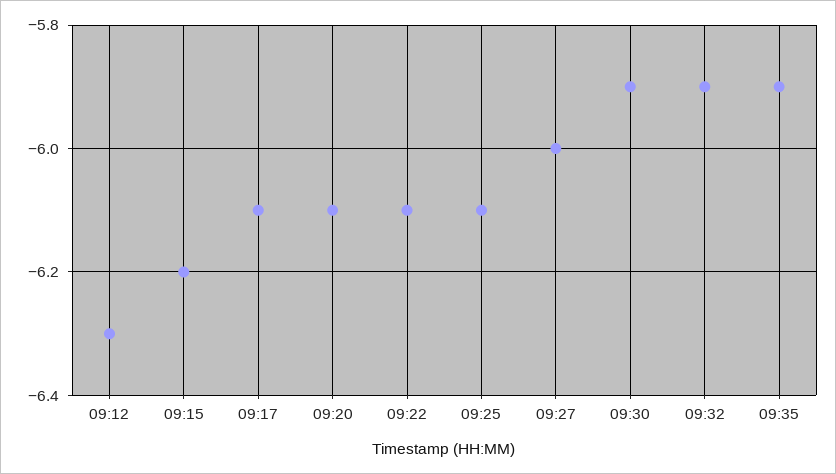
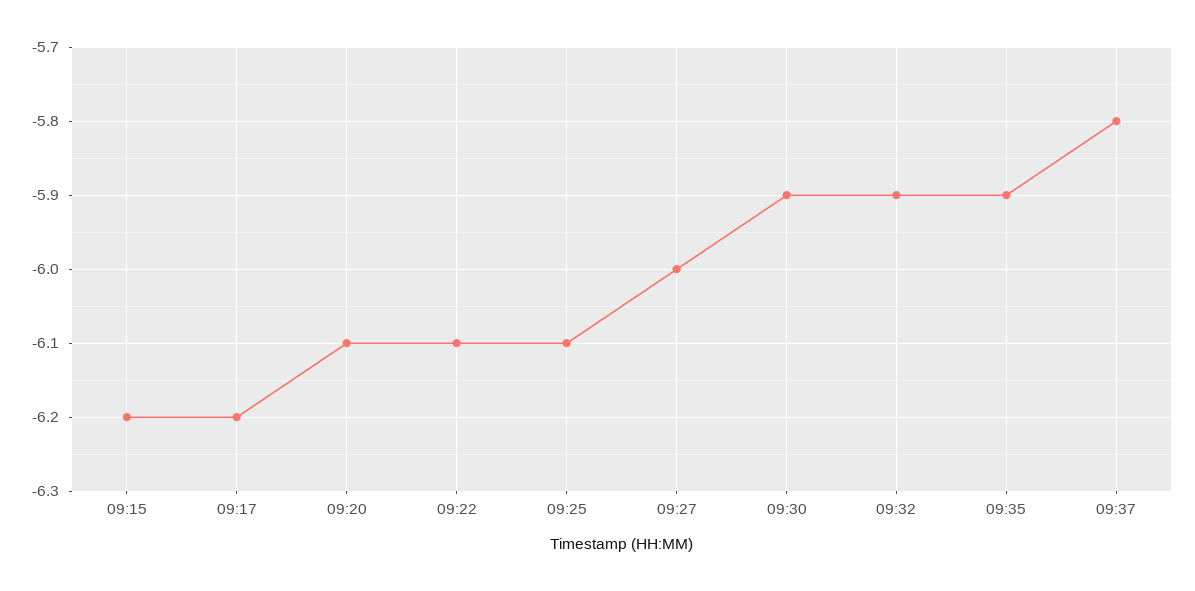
09:12: -6.3 -> none
09:17: -6.1 -> -6.2
09:37: none -> -5.8

